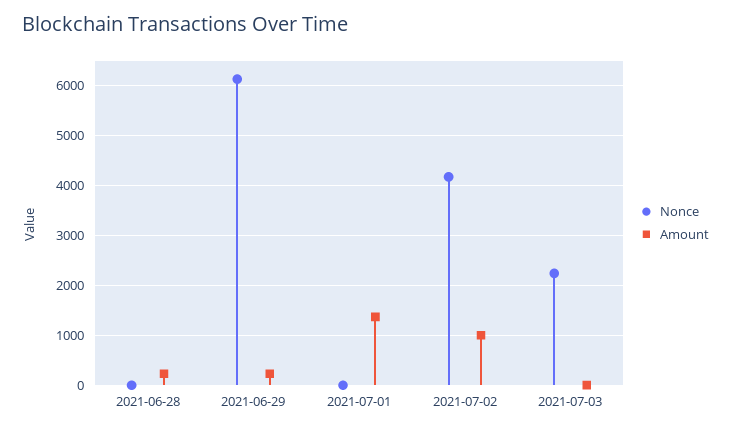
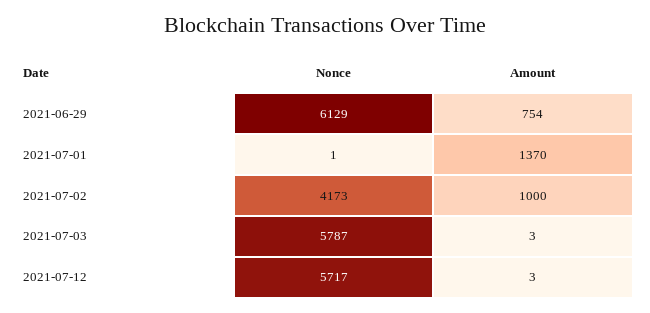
Nonce, 2021-06-28: 0 -> none
Amount, 2021-06-28: 200 -> none
Amount, 2021-06-29: 200 -> 754
Nonce, 2021-07-03: 2200 -> 5787
Nonce, 2021-07-12: none -> 5717
Amount, 2021-07-12: none -> 3

